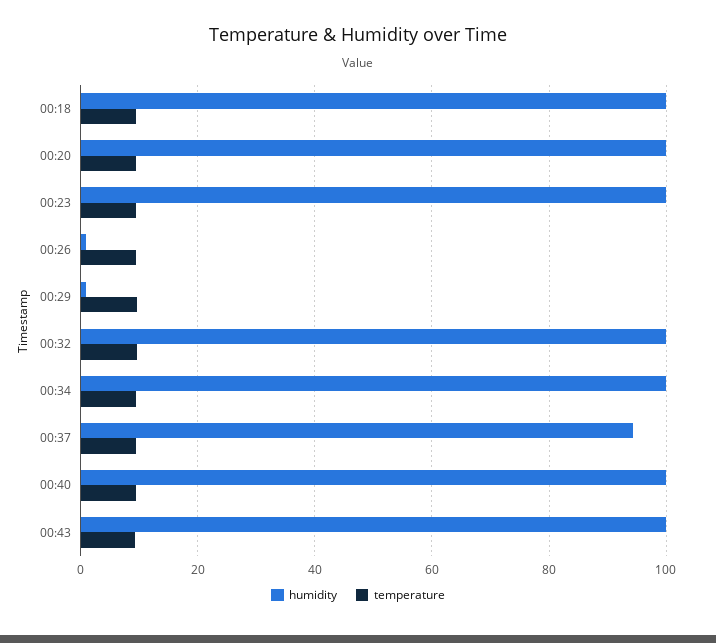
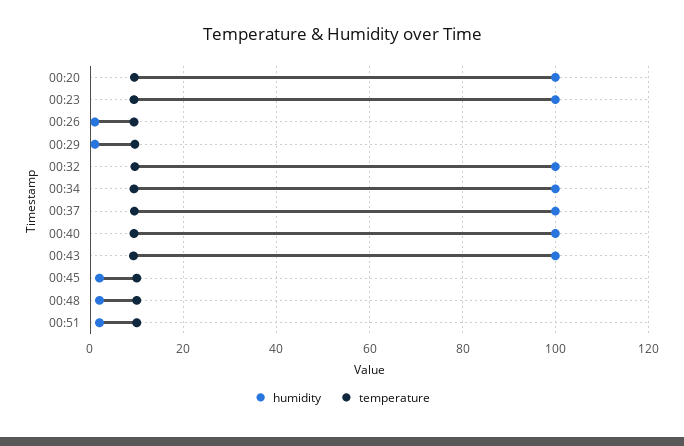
humidity, 00:18: 100 -> none
temperature, 00:18: 10 -> none
humidity, 00:37: 94 -> 100
humidity, 00:45: none -> 2
temperature, 00:45: none -> 10
humidity, 00:48: none -> 2
temperature, 00:48: none -> 10
humidity, 00:51: none -> 2
temperature, 00:51: none -> 10

